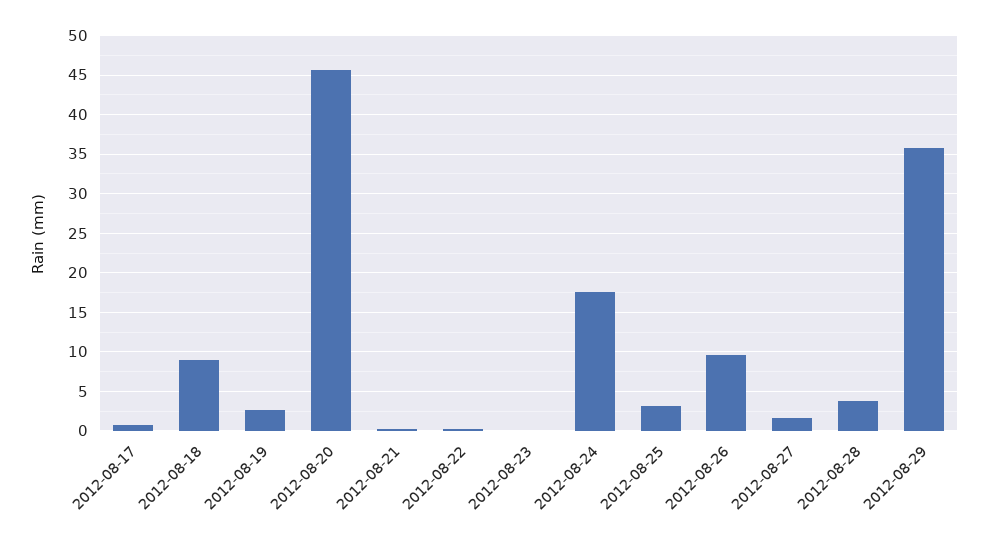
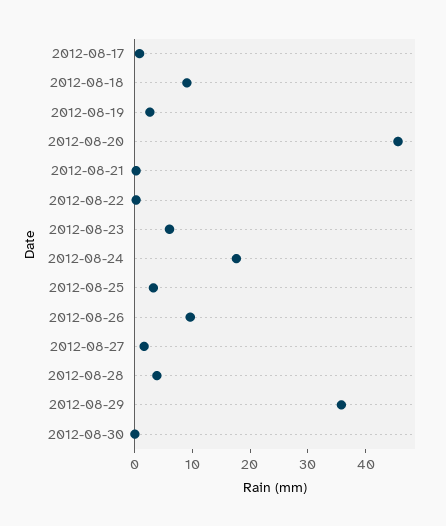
2012-08-23: 0 -> 6
2012-08-30: none -> 0

